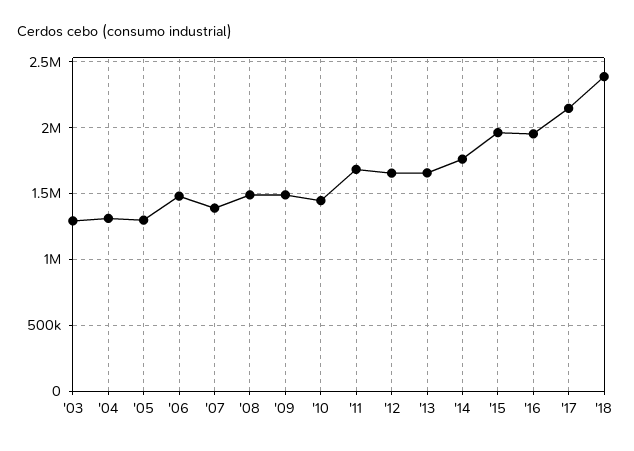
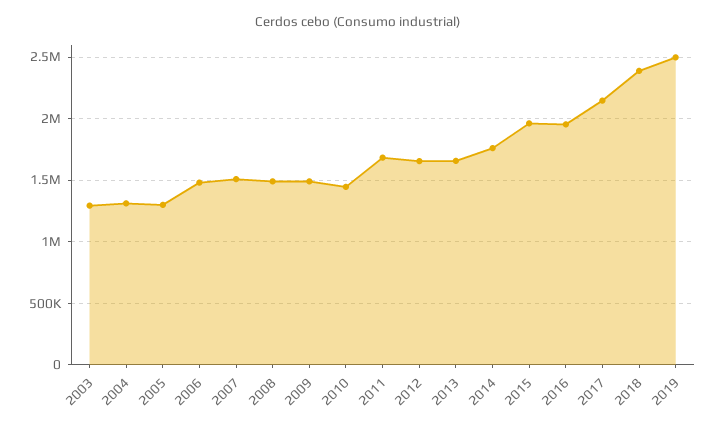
'07: 1400000 -> 1500000
2019: none -> 2500000

